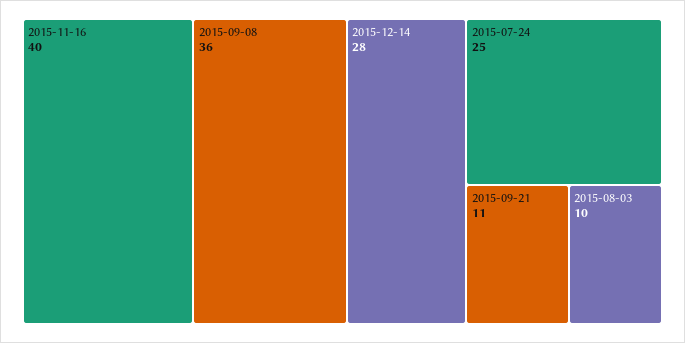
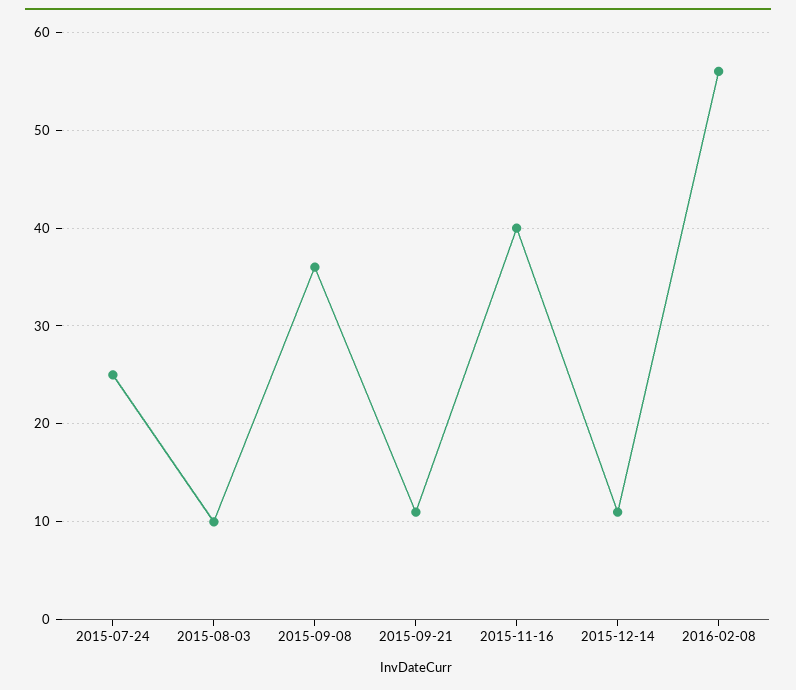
2015-12-14: 28 -> 11
2016-02-08: none -> 56

